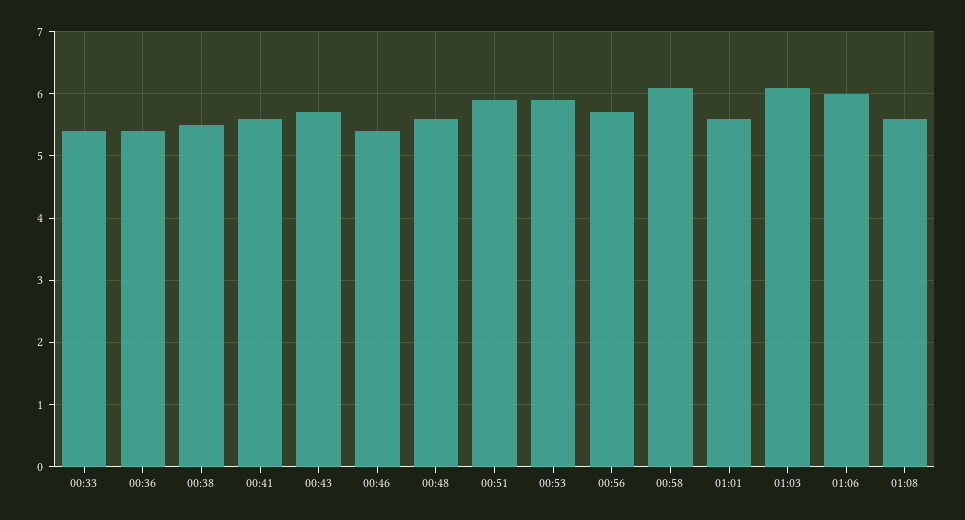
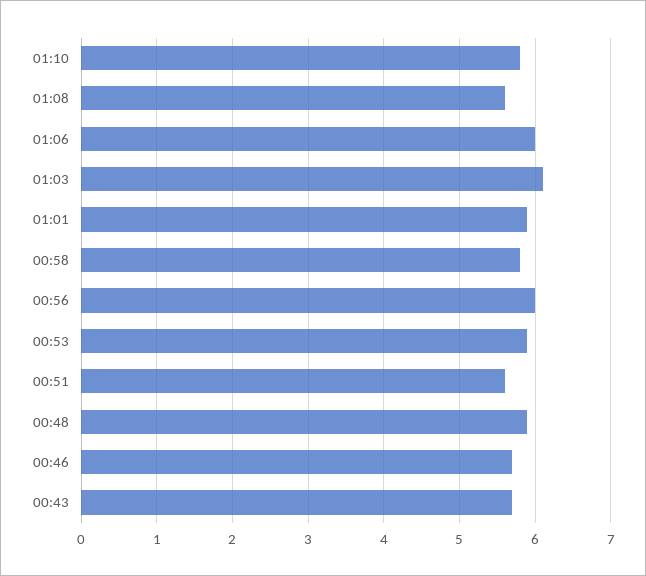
00:33: 5.4 -> none
00:36: 5.4 -> none
00:38: 5.5 -> none
00:41: 5.6 -> none
00:46: 5.4 -> 5.7
00:48: 5.6 -> 5.9
00:51: 5.9 -> 5.6
00:56: 5.7 -> 6
00:58: 6.1 -> 5.8
01:01: 5.6 -> 5.9
01:10: none -> 5.8

